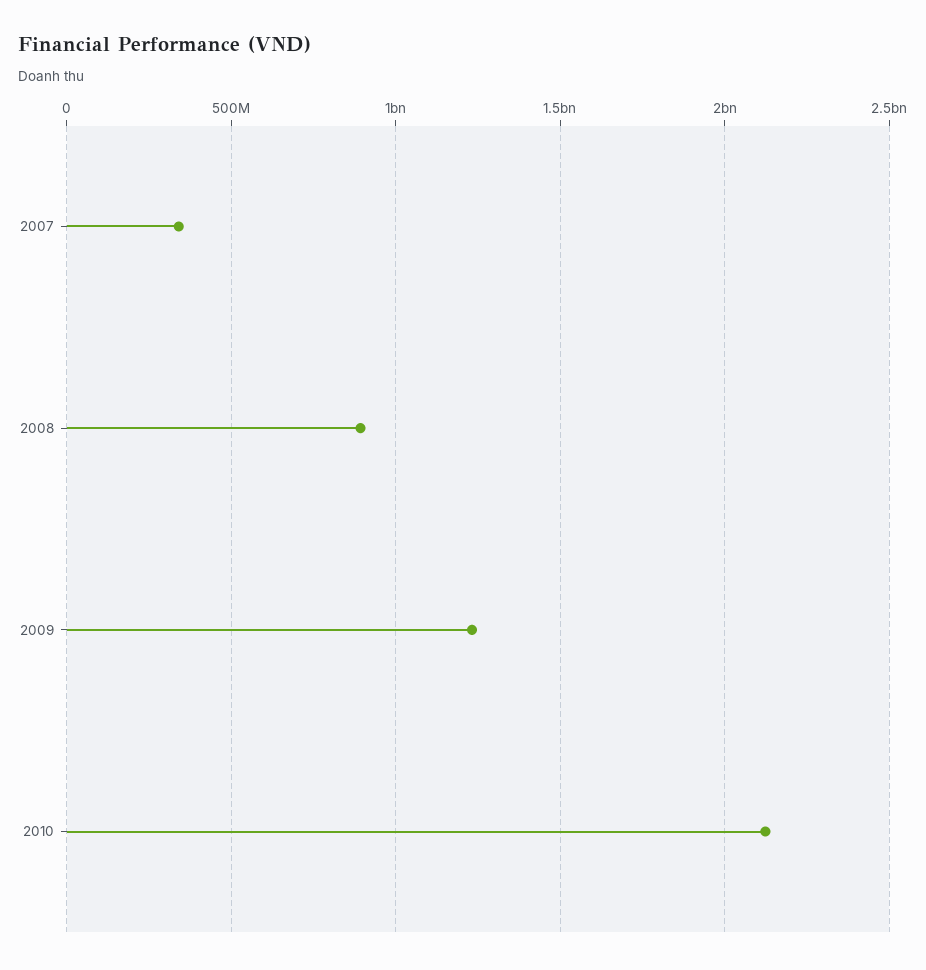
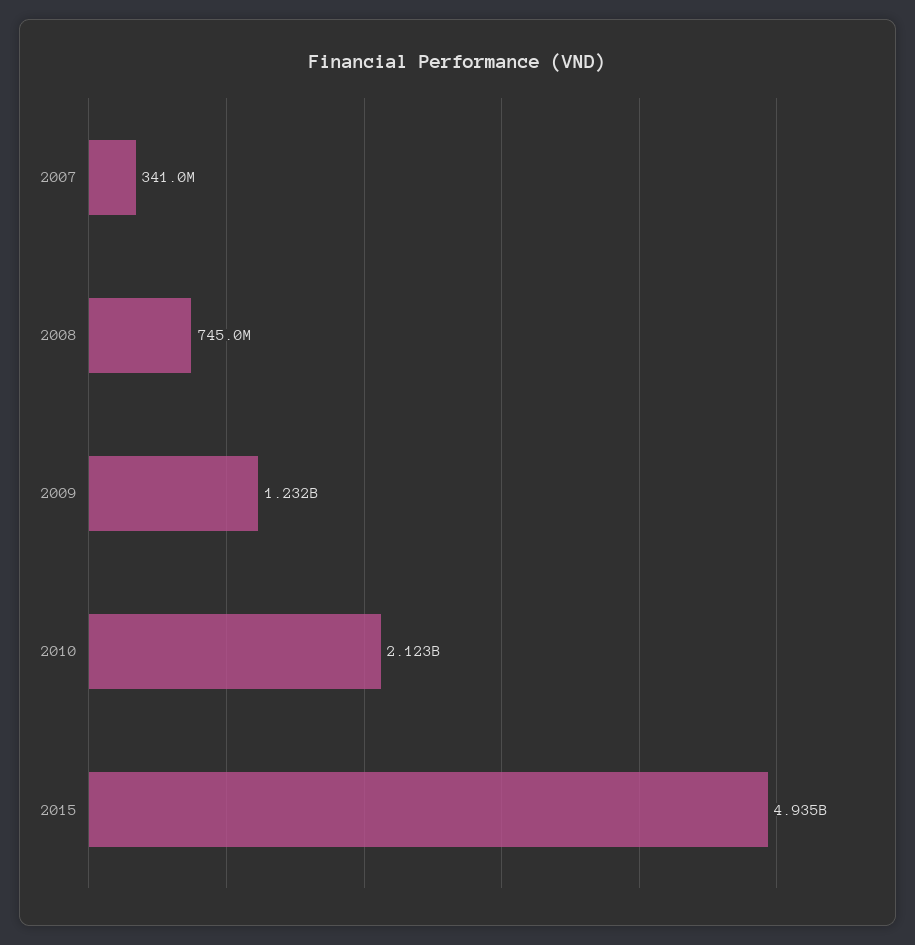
2008: 900000000 -> 745000000
2015: none -> 4935000000

